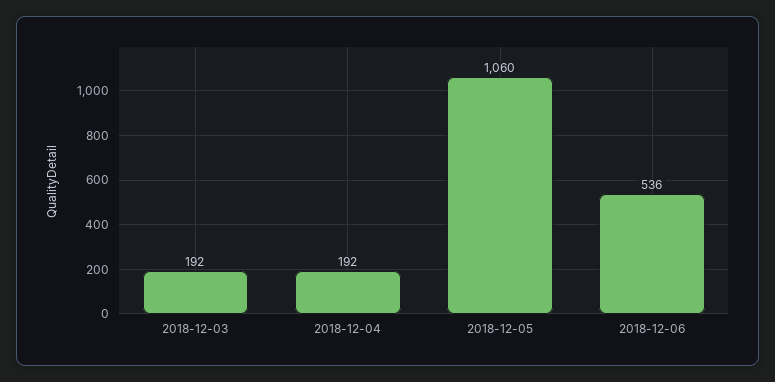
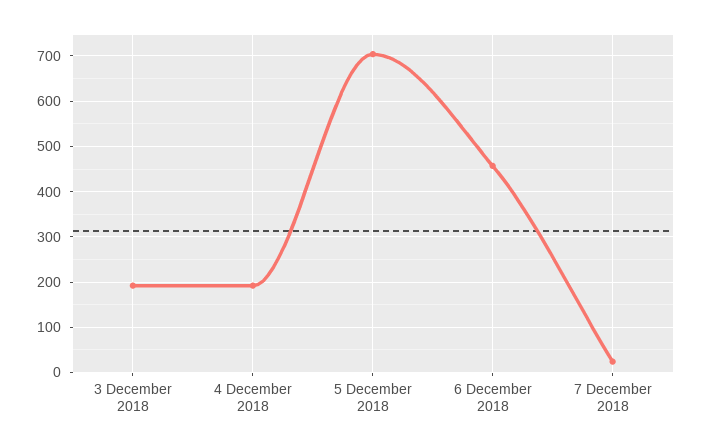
2018-12-05: 1060 -> 700
2018-12-06: 536 -> 460
7 December 2018: none -> 20

